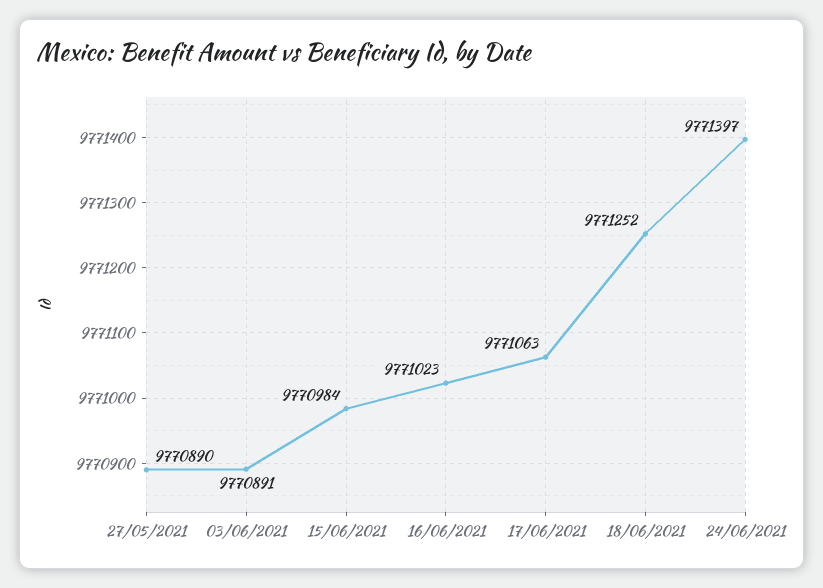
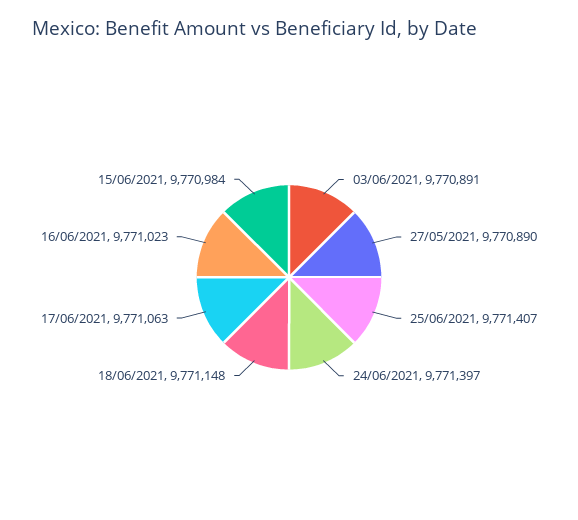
18/06/2021: 9771252 -> 9771148
25/06/2021: none -> 9771407

